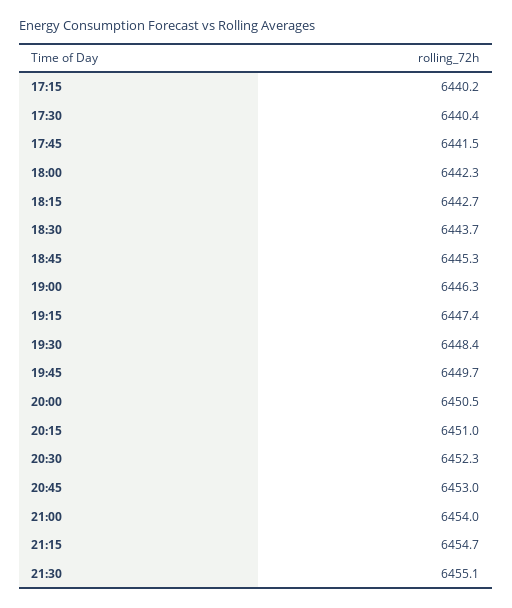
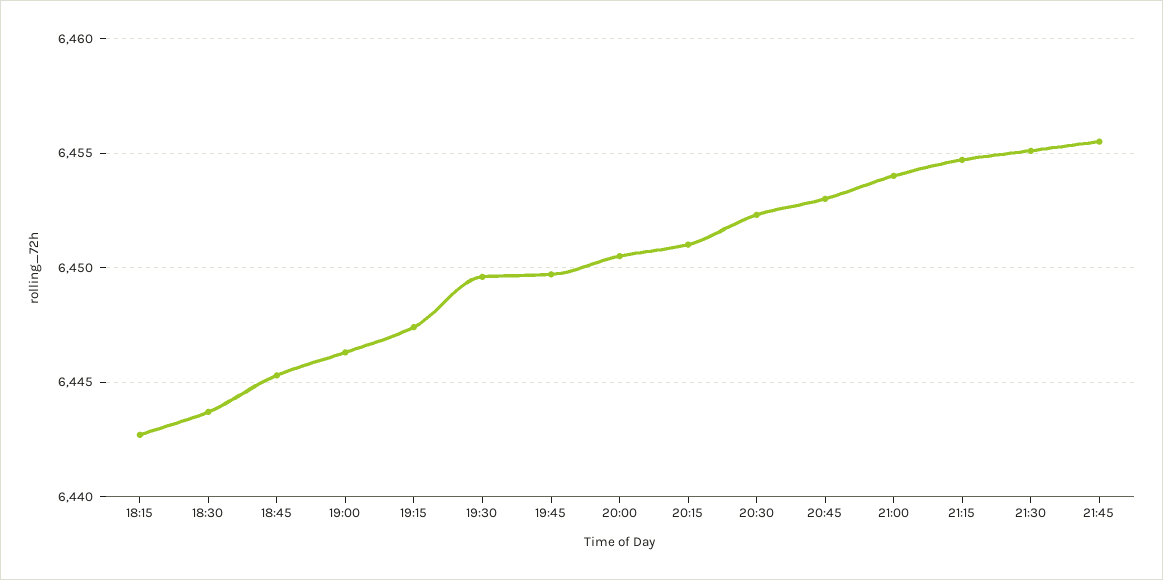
17:15: 6440.2 -> none
17:30: 6440.4 -> none
17:45: 6441.5 -> none
18:00: 6442.3 -> none
19:30: 6448.4 -> 6449.5
21:45: none -> 6455.5

